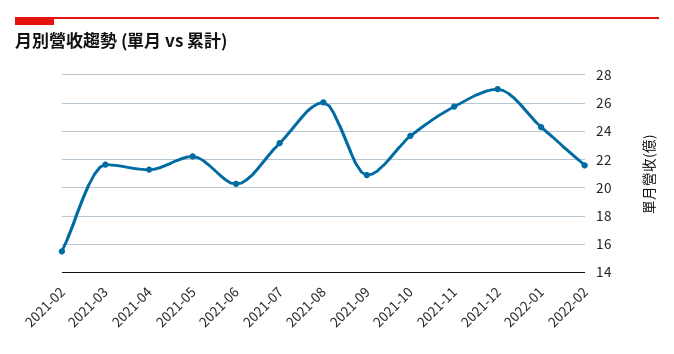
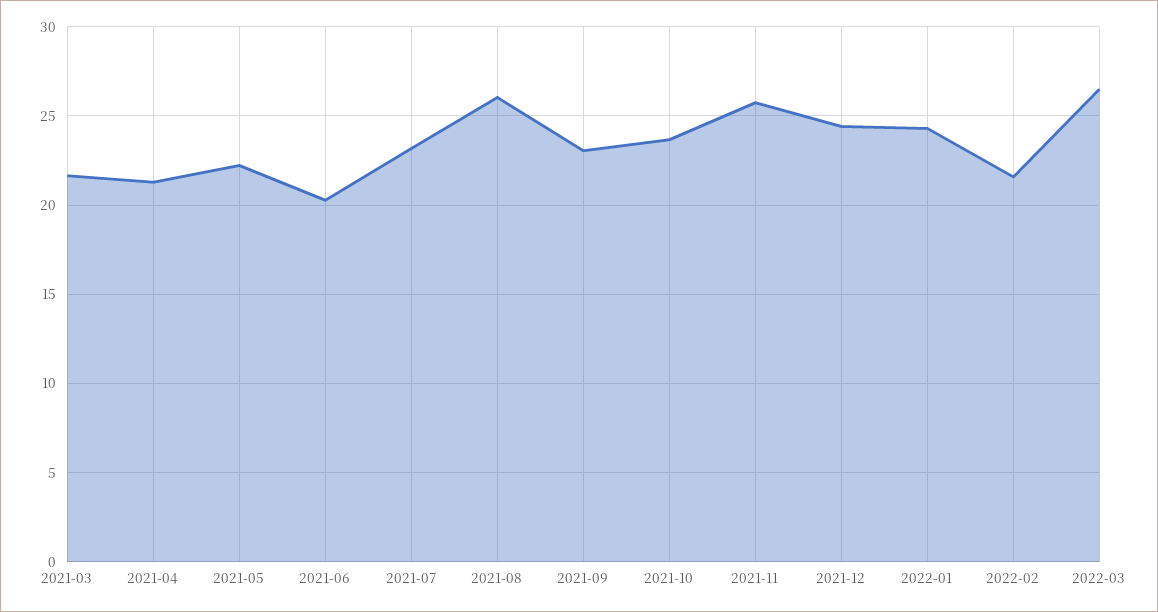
2021-02: 15.5 -> none
2021-09: 21 -> 23
2021-12: 27 -> 24.5
2022-03: none -> 26.5

